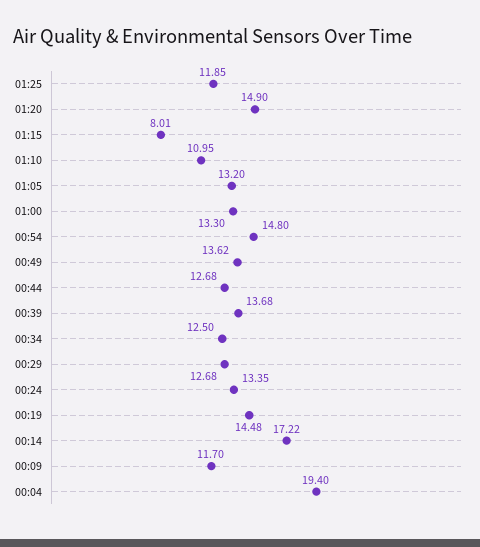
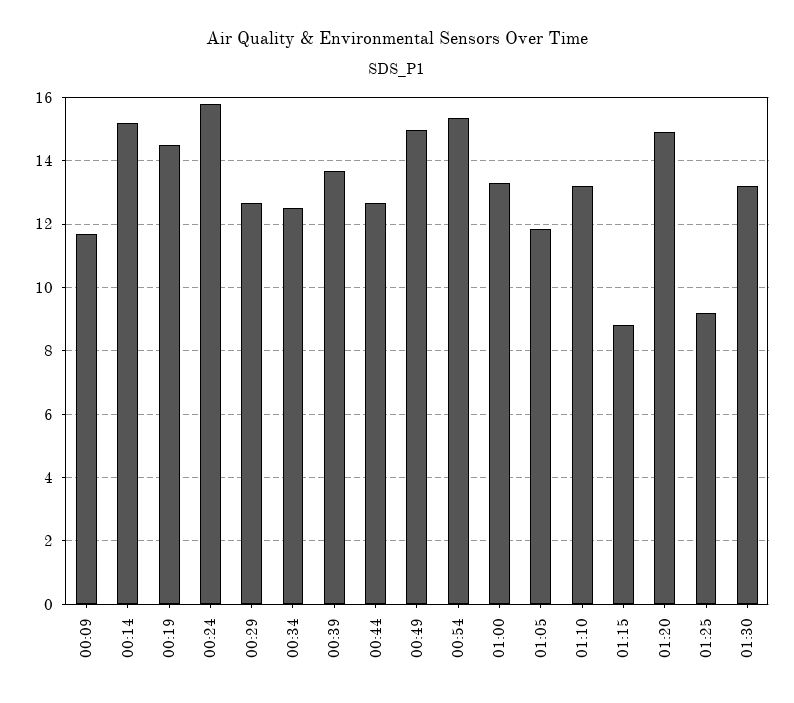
01:25: 11.85 -> 9.2
01:15: 8.01 -> 8.8
01:10: 10.95 -> 13.2
01:05: 13.2 -> 11.8
00:54: 14.8 -> 15.4
00:49: 13.62 -> 15
00:24: 13.35 -> 15.8
00:14: 17.22 -> 15.2
00:04: 19.4 -> none
01:30: none -> 13.2

